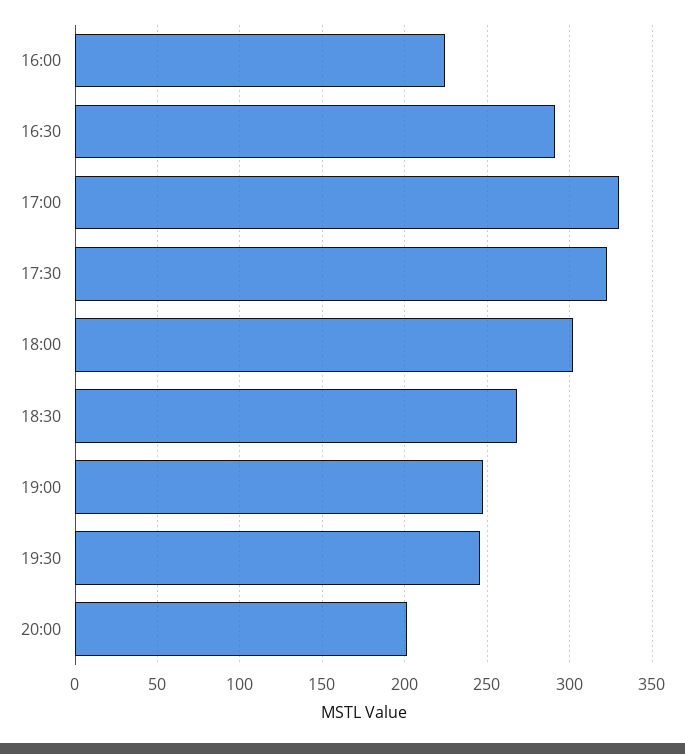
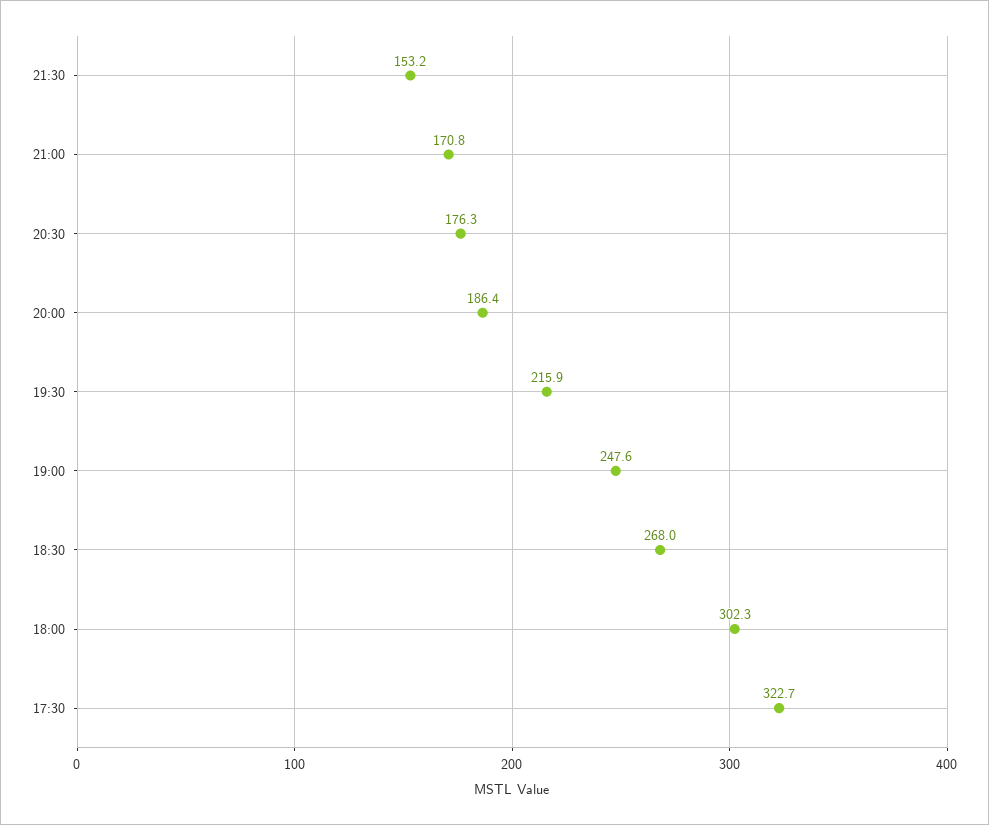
16:00: 225 -> none
16:30: 290 -> none
17:00: 330 -> none
19:30: 245 -> 215.9
20:00: 200 -> 186.4
21:30: none -> 153.2
21:00: none -> 170.8
20:30: none -> 176.3

